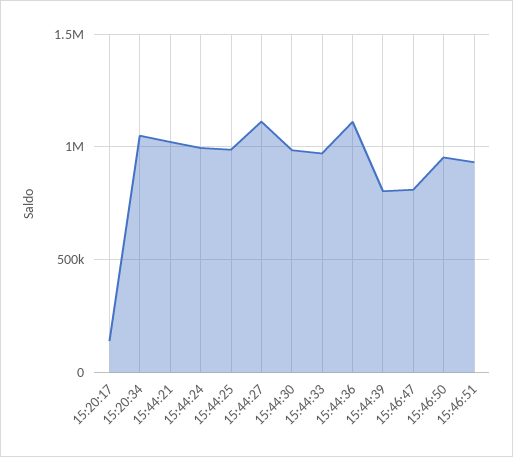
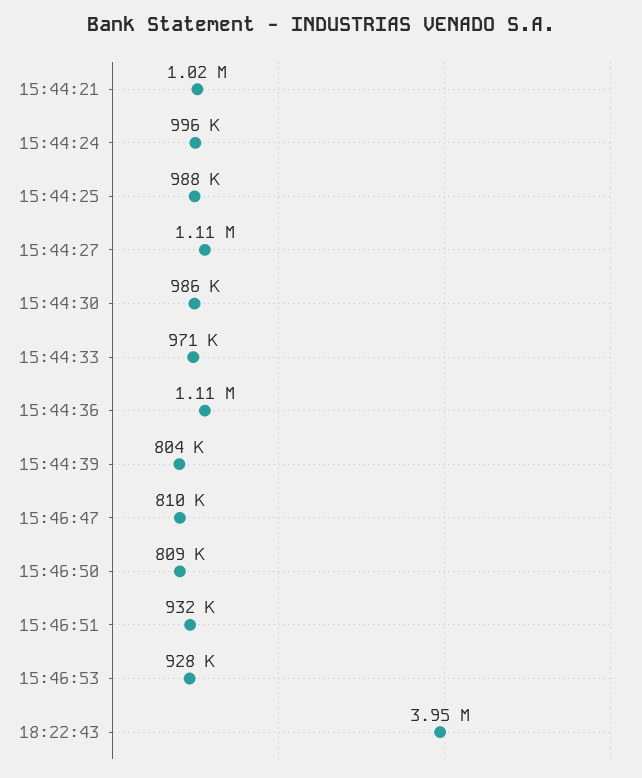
15:20:17: 150000 -> none
15:20:34: 1050000 -> none
15:46:50: 950000 -> 809000
15:46:53: none -> 928000
18:22:43: none -> 3950000

